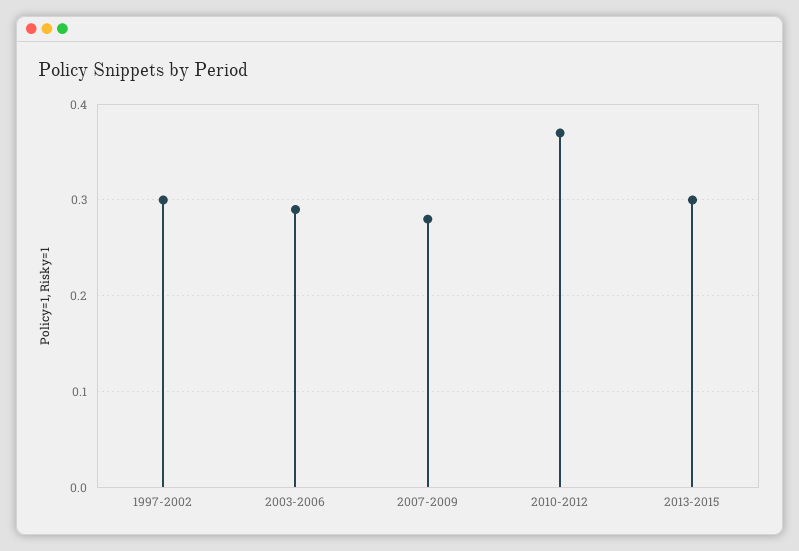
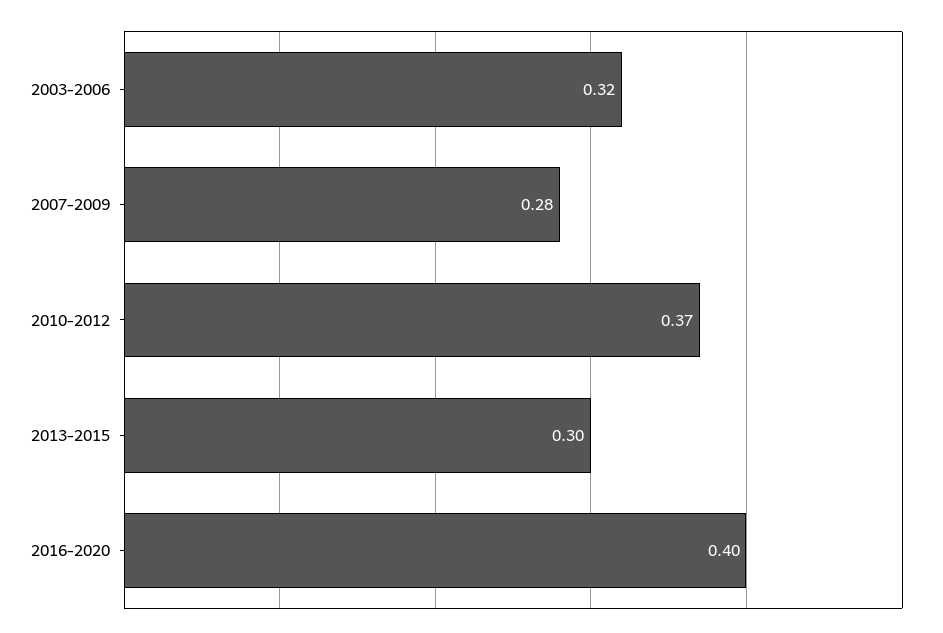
1997-2002: 0.3 -> none
2003-2006: 0.29 -> 0.32
2016-2020: none -> 0.4

